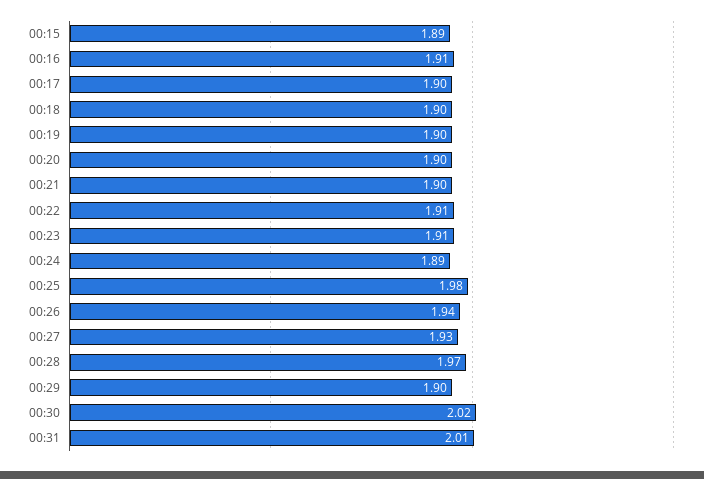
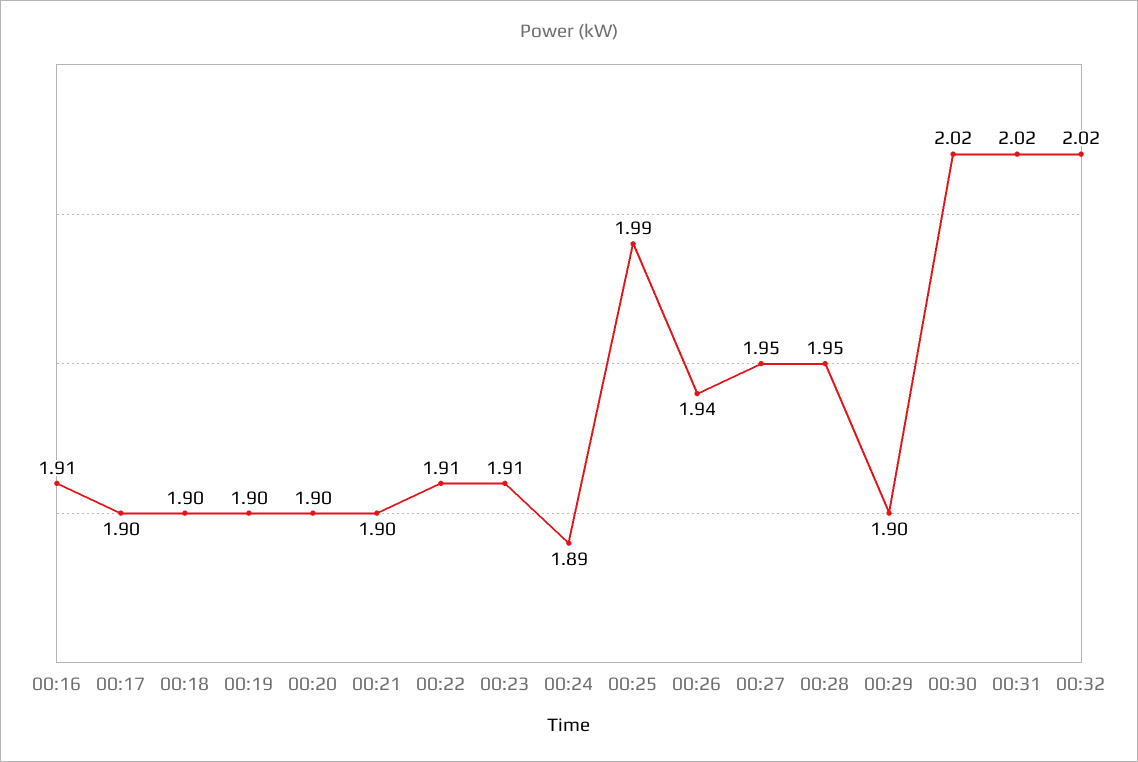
00:15: 1.89 -> none
00:25: 1.98 -> 1.99
00:27: 1.93 -> 1.95
00:28: 1.97 -> 1.95
00:31: 2.01 -> 2.02
00:32: none -> 2.02

